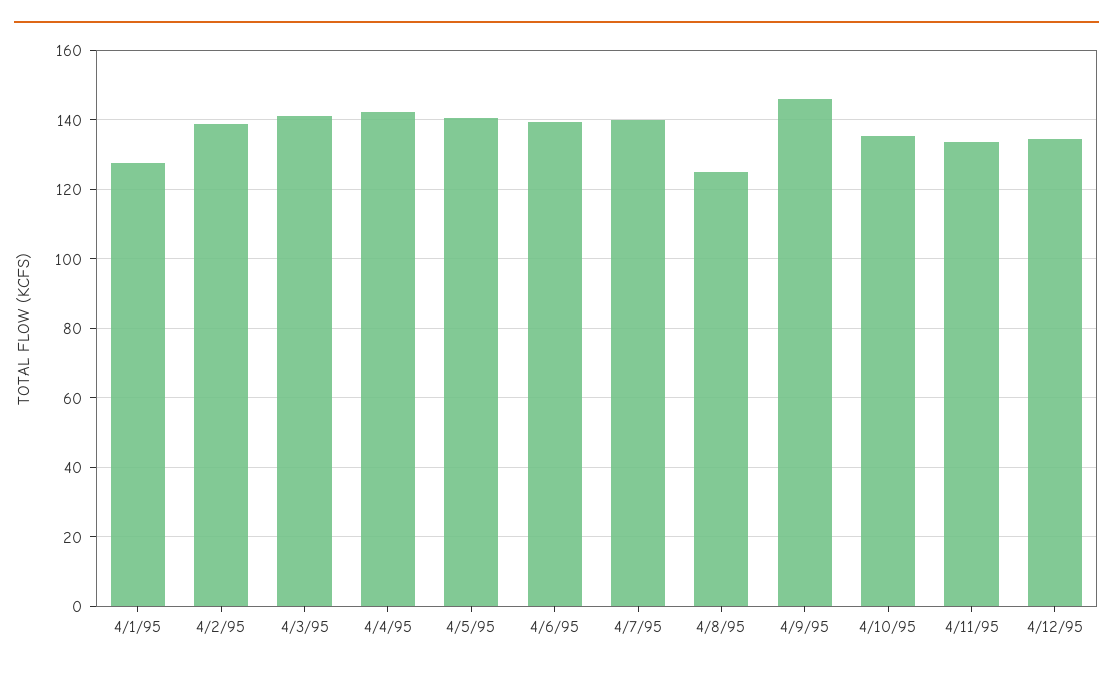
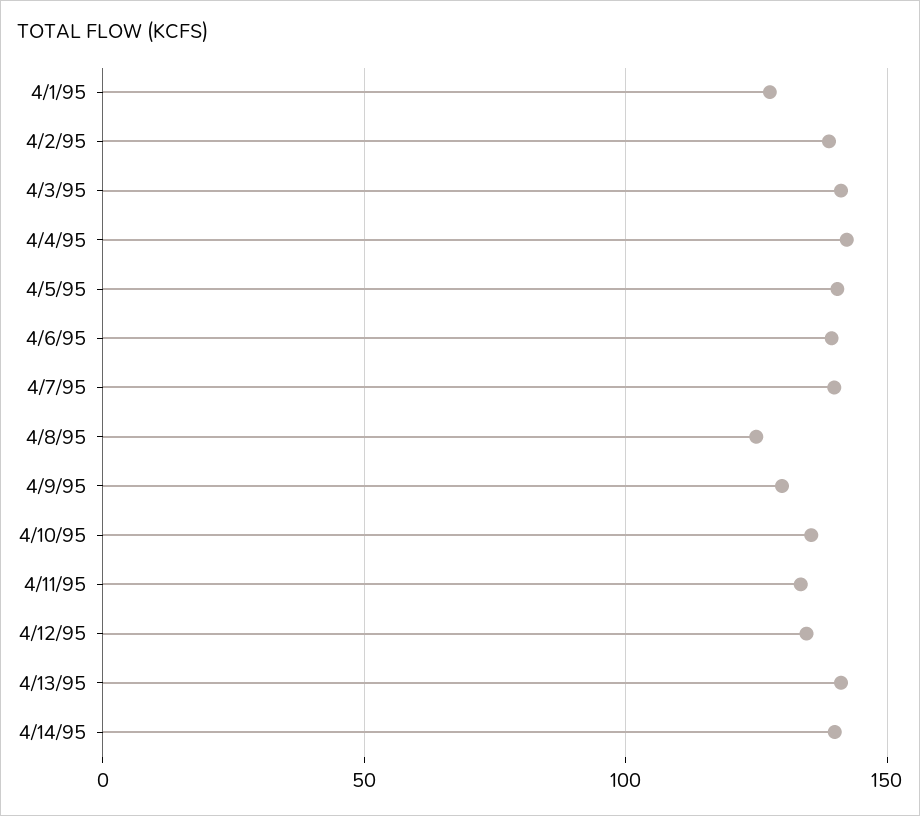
4/9/95: 146 -> 130
4/13/95: none -> 140
4/14/95: none -> 140

